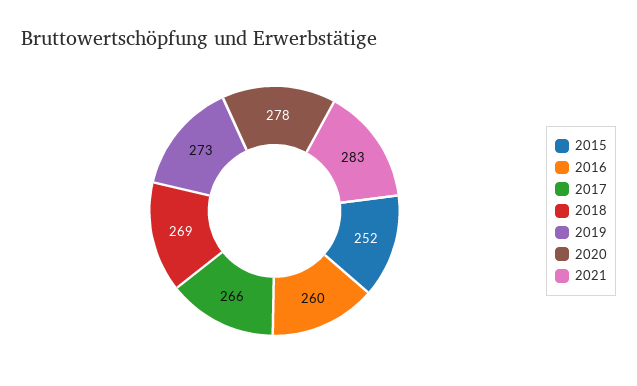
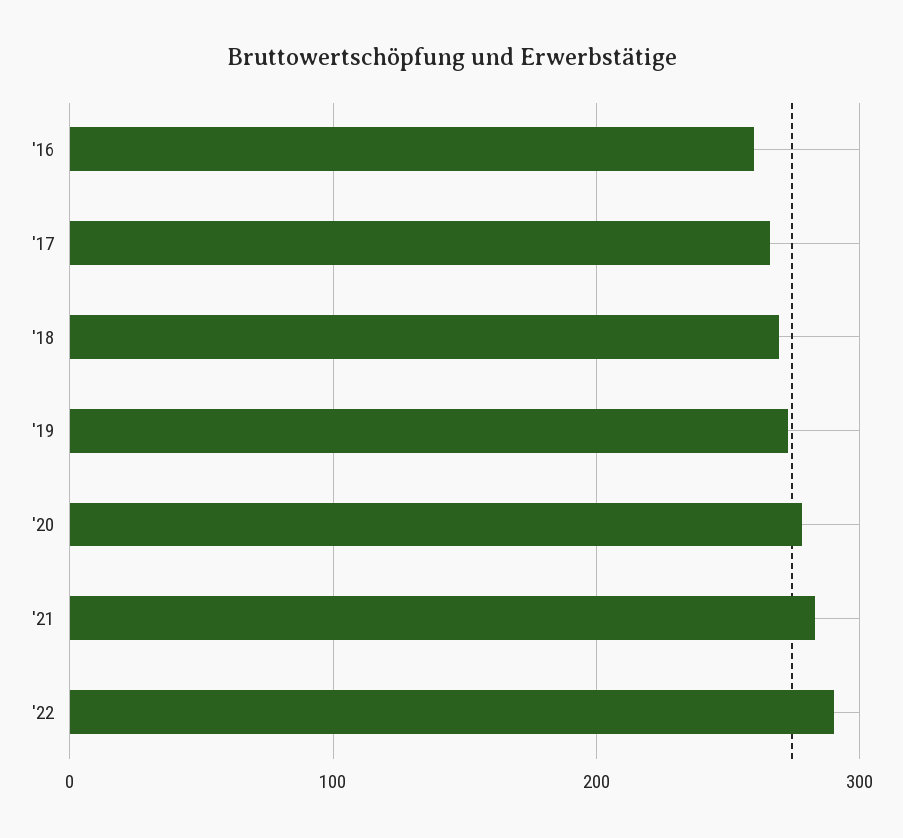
2015: 252 -> none
'22: none -> 290

